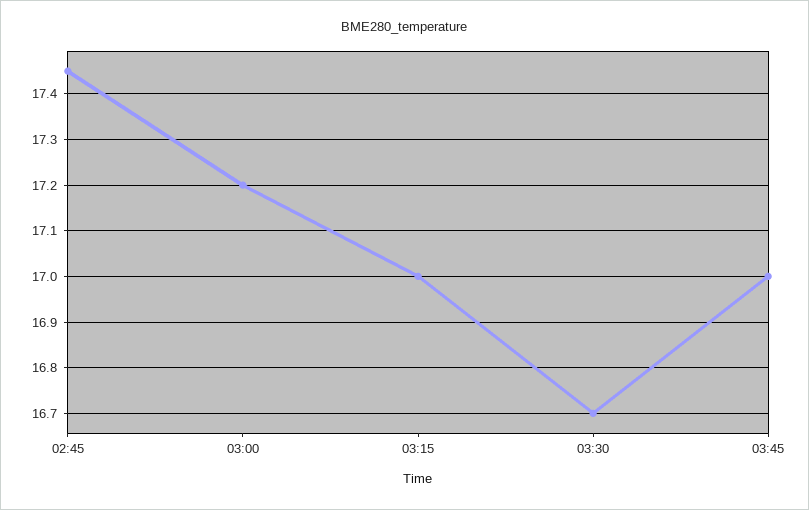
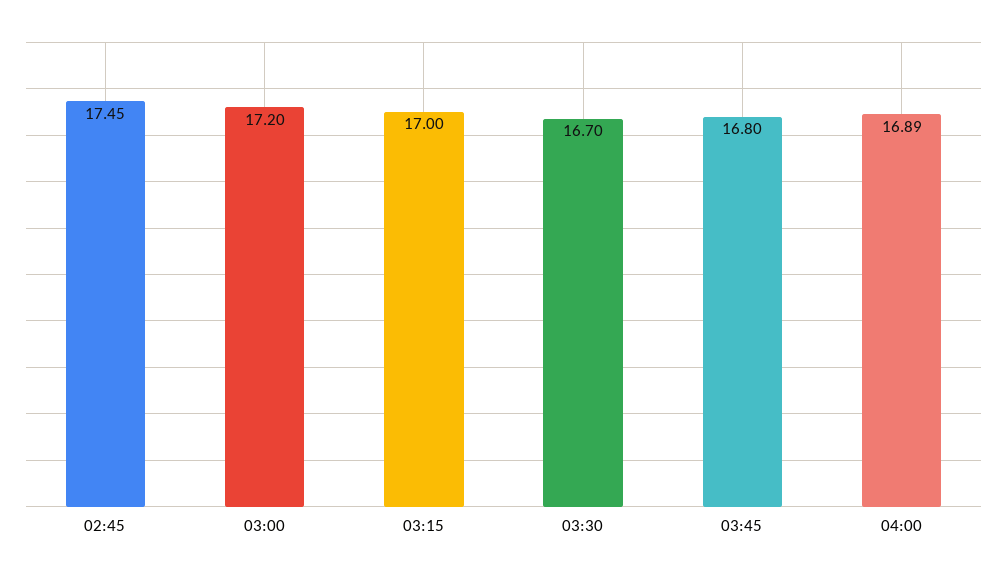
03:45: 17 -> 16.8
04:00: none -> 16.89

